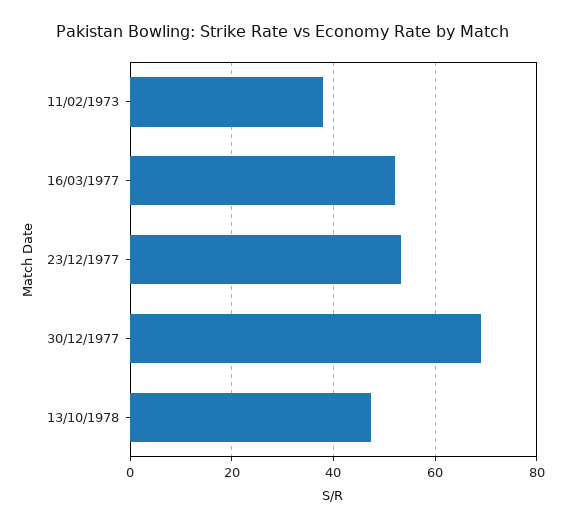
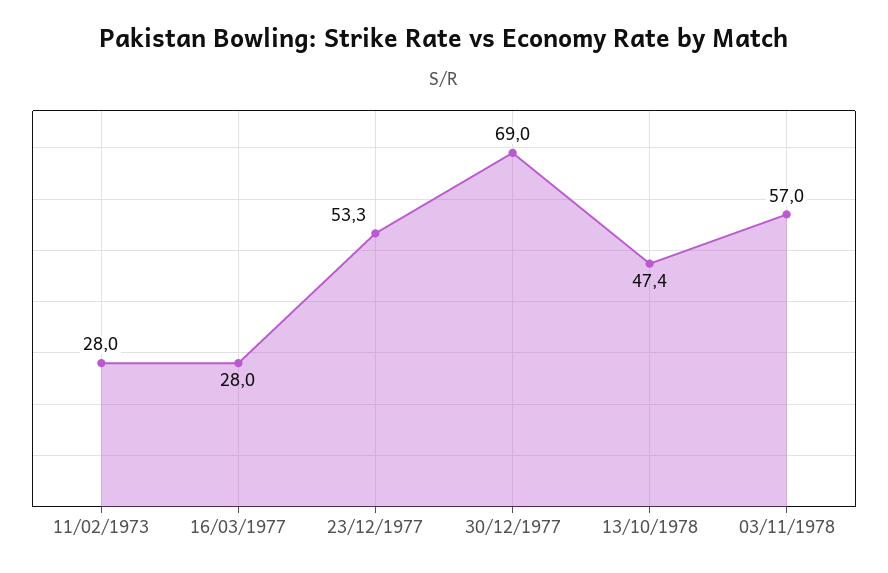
11/02/1973: 38 -> 28
16/03/1977: 52 -> 28
03/11/1978: none -> 57

